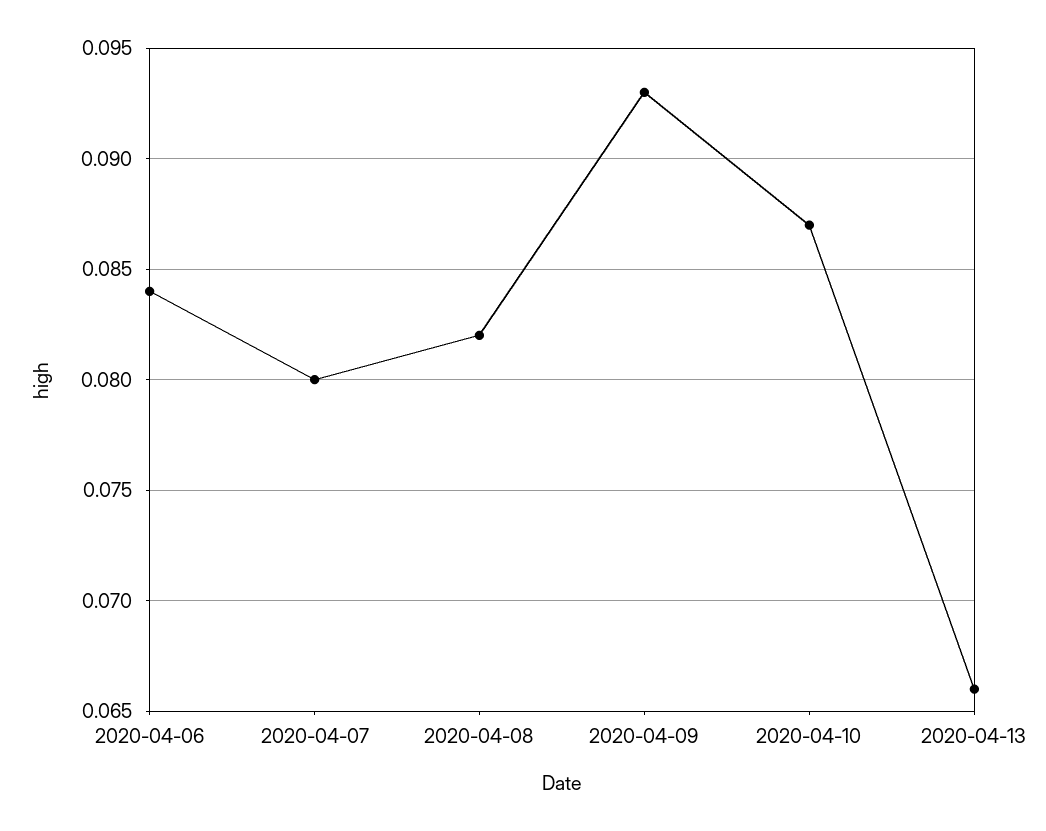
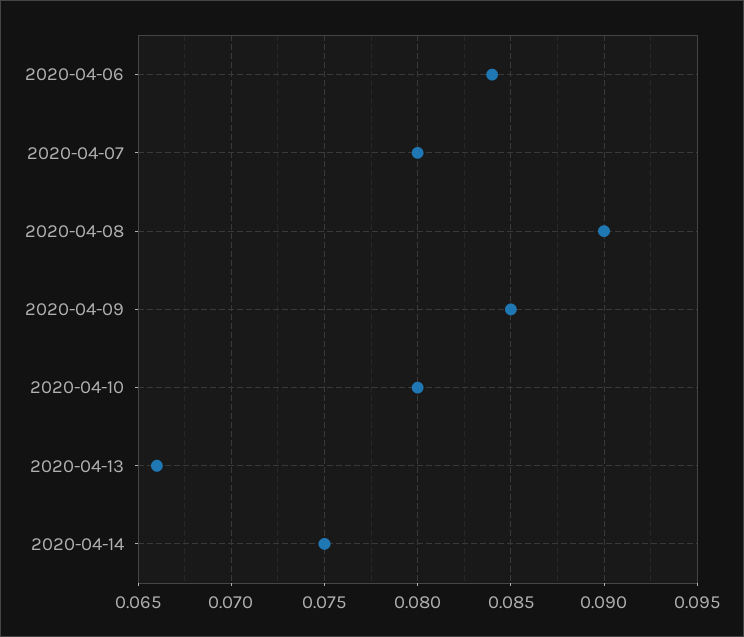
2020-04-08: 0.082 -> 0.09
2020-04-09: 0.093 -> 0.085
2020-04-10: 0.087 -> 0.08
2020-04-14: none -> 0.075

